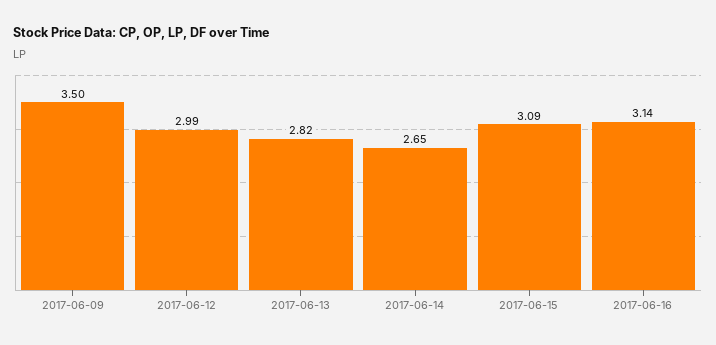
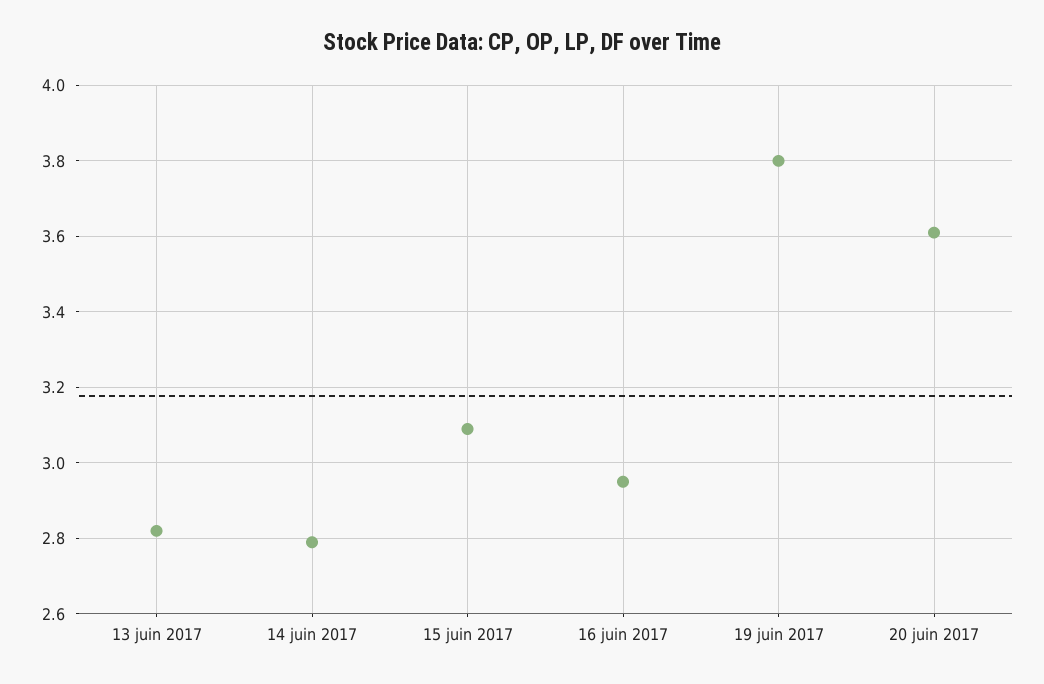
2017-06-09: 3.5 -> none
2017-06-12: 2.99 -> none
2017-06-14: 2.65 -> 2.8
2017-06-16: 3.14 -> 2.95
19 juin 2017: none -> 3.8
20 juin 2017: none -> 3.6

